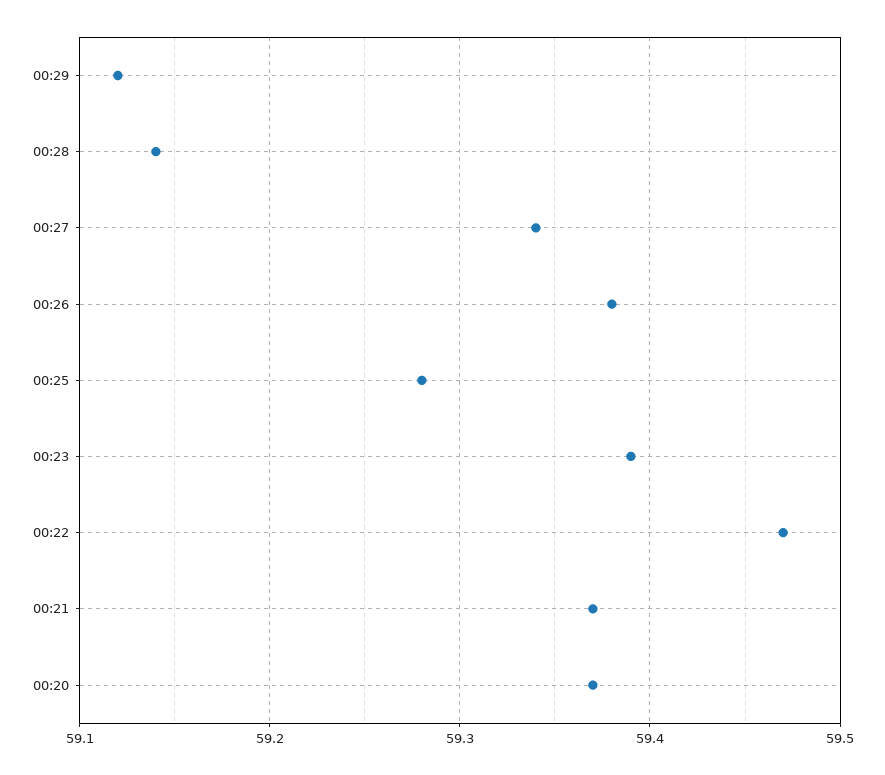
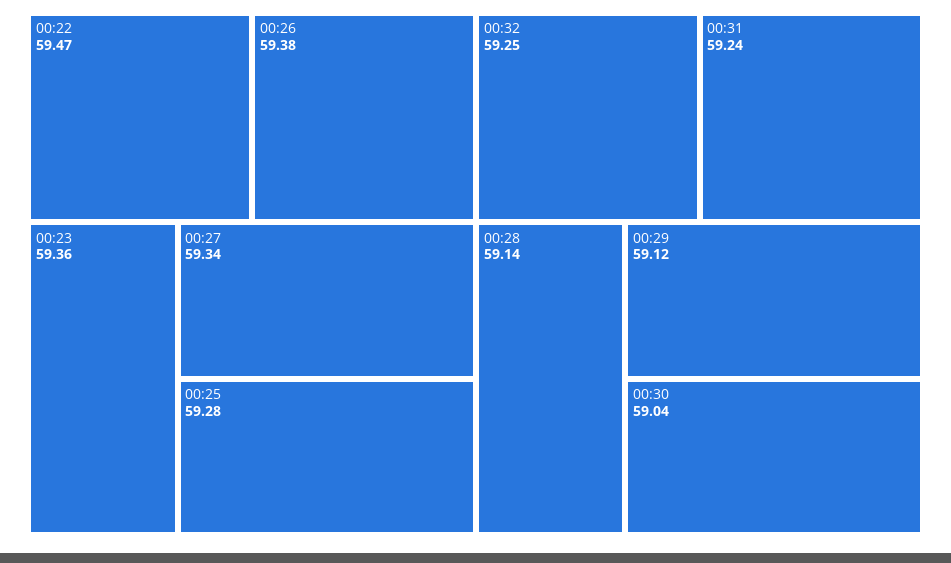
00:23: 59.39 -> 59.36
00:21: 59.37 -> none
00:20: 59.37 -> none
00:32: none -> 59.25
00:31: none -> 59.24
00:30: none -> 59.04

